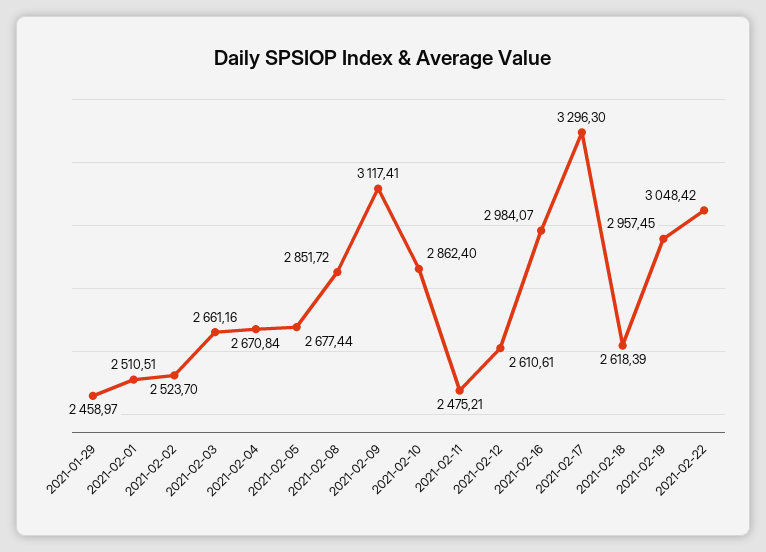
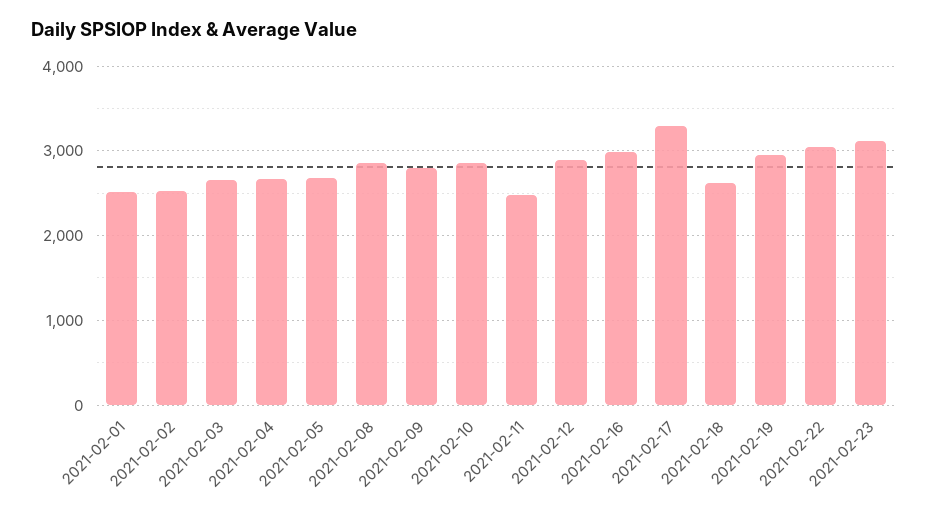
2021-01-29: 2458.97 -> none
2021-02-09: 3117.41 -> 2800
2021-02-12: 2610.61 -> 2900
2021-02-23: none -> 3100

